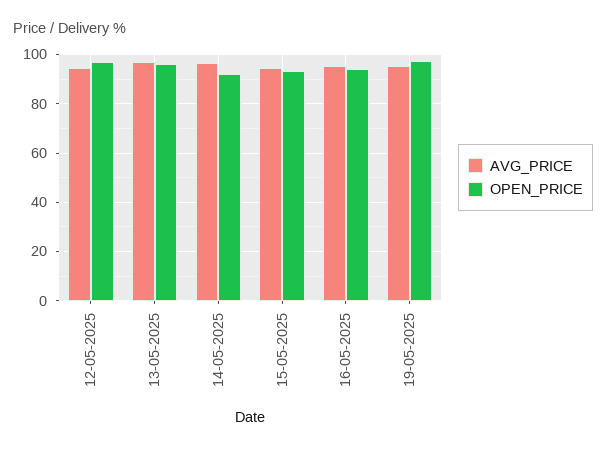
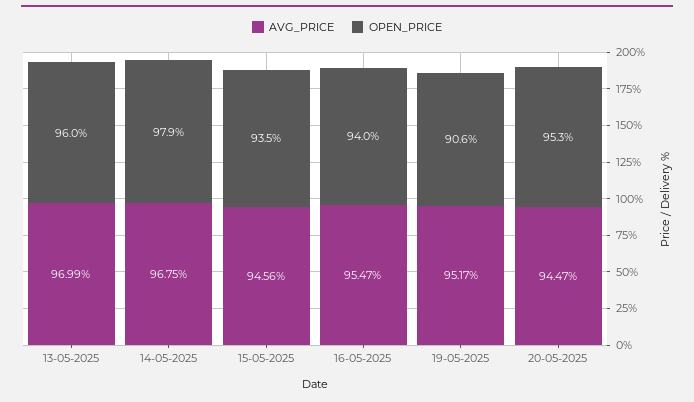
AVG_PRICE, 12-05-2025: 95 -> none
OPEN_PRICE, 12-05-2025: 97.5 -> none
OPEN_PRICE, 14-05-2025: 92.5 -> 97.9
OPEN_PRICE, 19-05-2025: 97.5 -> 90.6
AVG_PRICE, 20-05-2025: none -> 94.47
OPEN_PRICE, 20-05-2025: none -> 95.3

